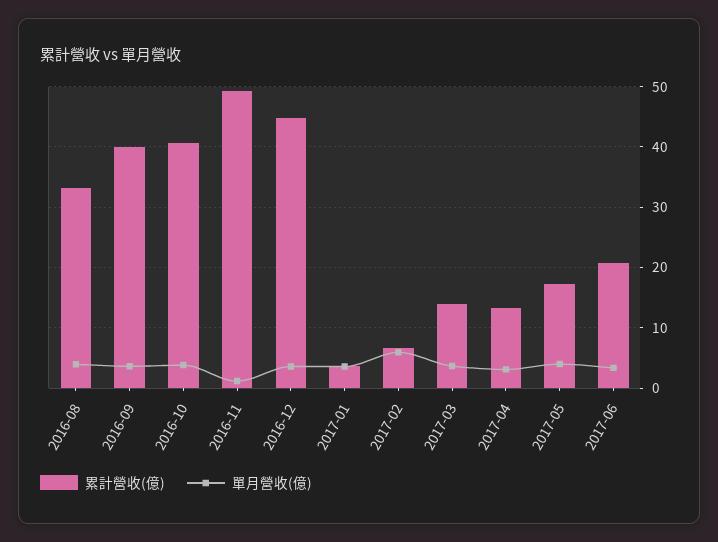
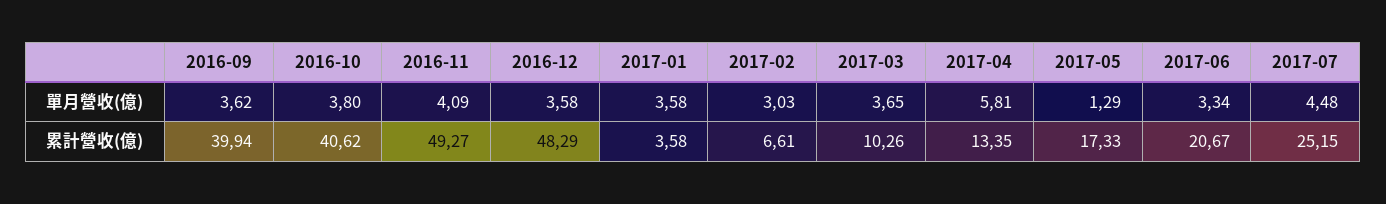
累計營收(億), 2016-08: 33 -> none
單月營收(億), 2016-08: 4 -> none
單月營收(億), 2016-11: 1 -> 4.09
累計營收(億), 2016-12: 45 -> 48.29
單月營收(億), 2017-02: 6 -> 3.03
累計營收(億), 2017-03: 14 -> 10.26
單月營收(億), 2017-04: 3 -> 5.81
單月營收(億), 2017-05: 4 -> 1.29
單月營收(億), 2017-07: none -> 4.48
累計營收(億), 2017-07: none -> 25.15

